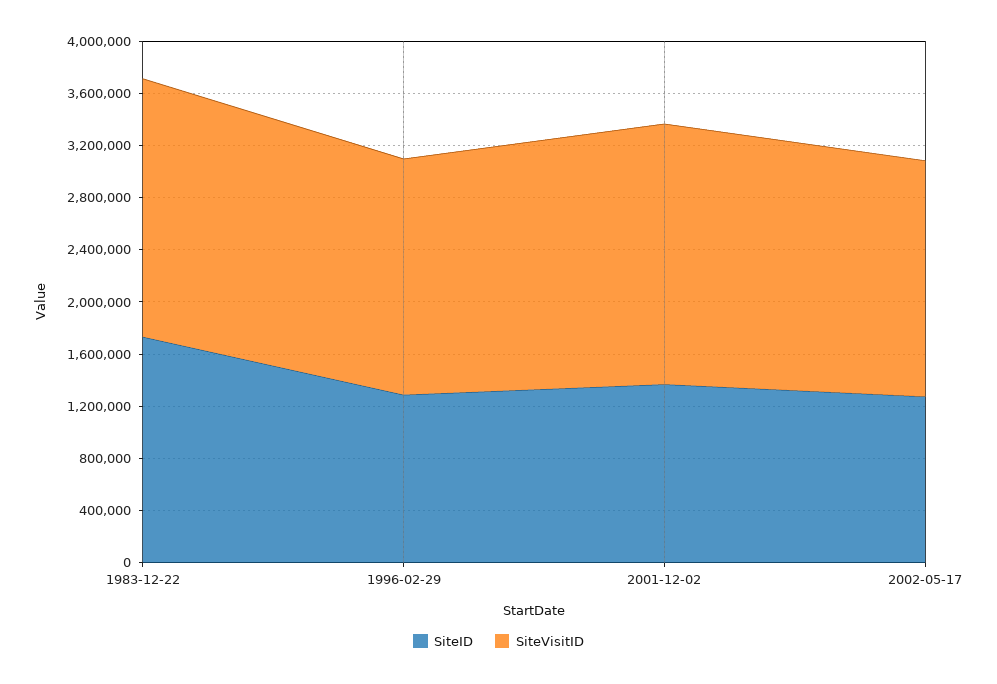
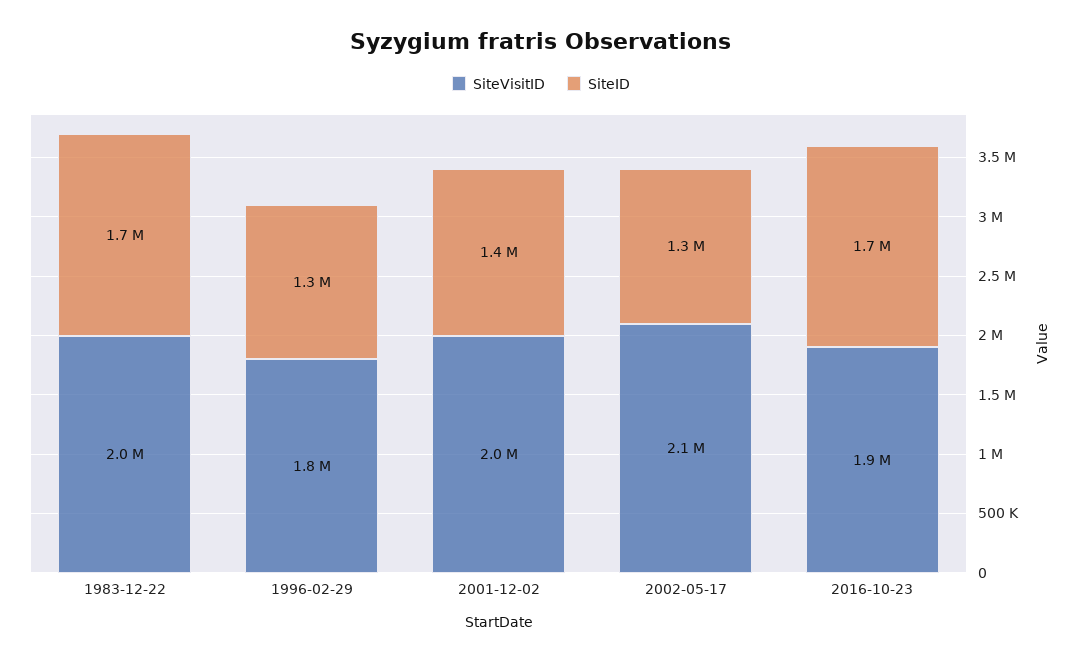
SiteVisitID, 2002-05-17: 1800000 -> 2100000
SiteVisitID, 2016-10-23: none -> 1900000
SiteID, 2016-10-23: none -> 1700000

